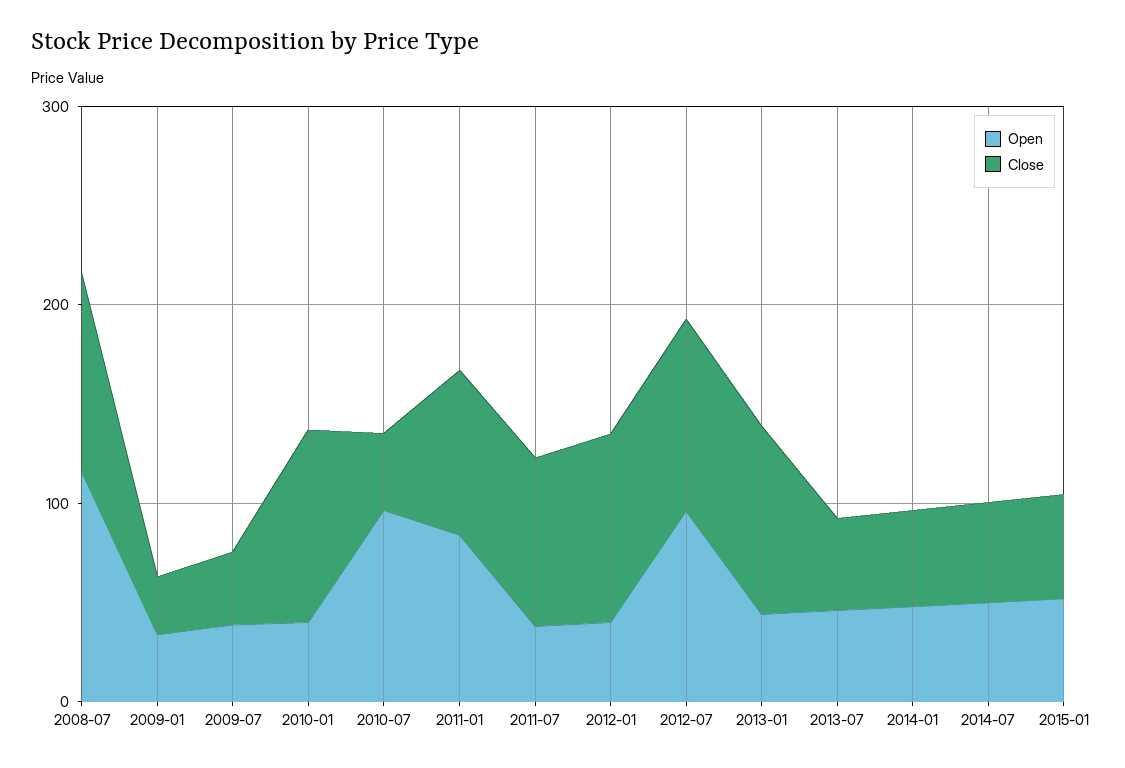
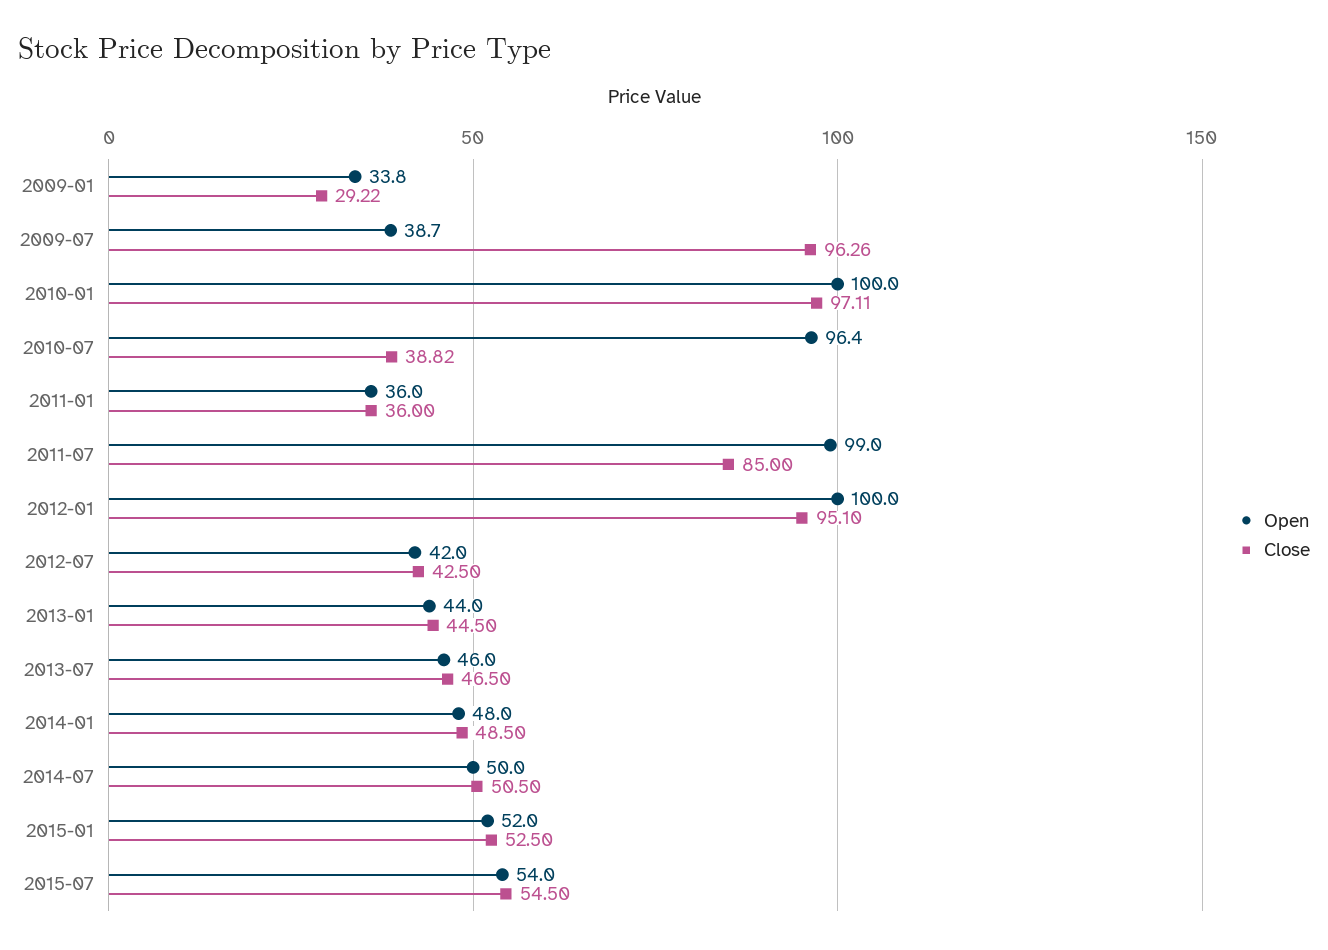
Open, 2008-07: 120 -> none
Close, 2008-07: 100 -> none
Close, 2009-07: 40 -> 96.26
Open, 2010-01: 40 -> 100
Open, 2011-01: 80 -> 36
Close, 2011-01: 80 -> 36
Open, 2011-07: 40 -> 99
Open, 2012-01: 40 -> 100
Open, 2012-07: 100 -> 42
Close, 2012-07: 100 -> 42.5
Close, 2013-01: 100 -> 44.5
Open, 2015-07: none -> 54
Close, 2015-07: none -> 54.5

